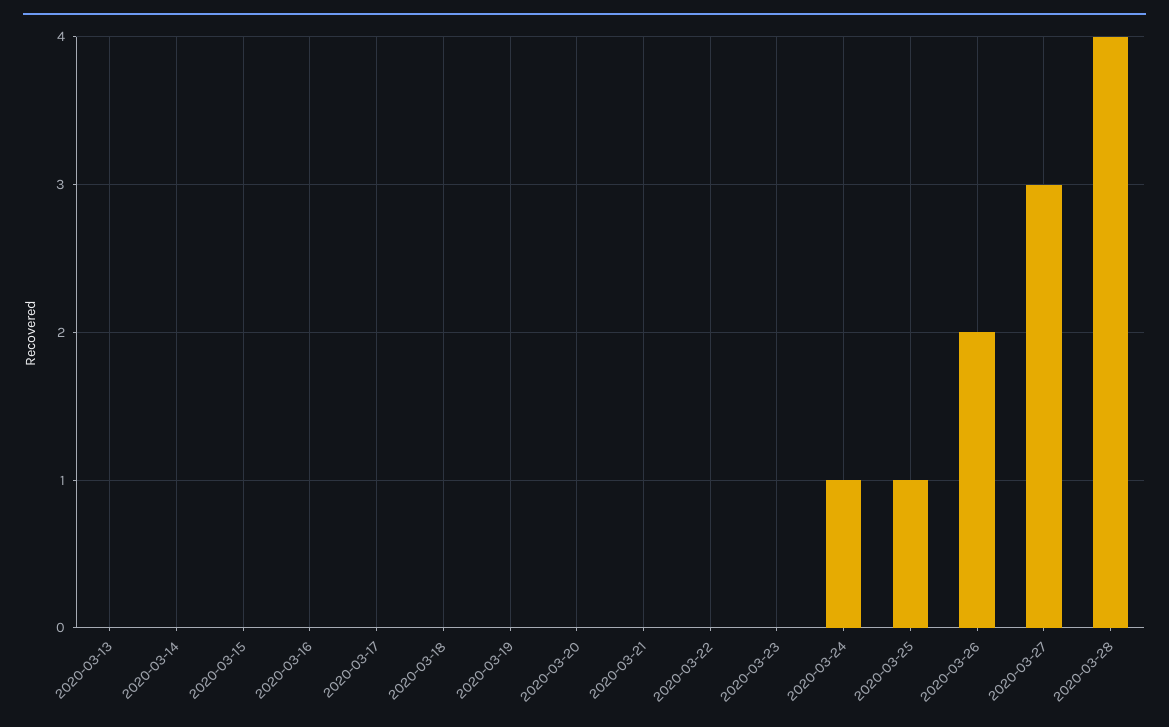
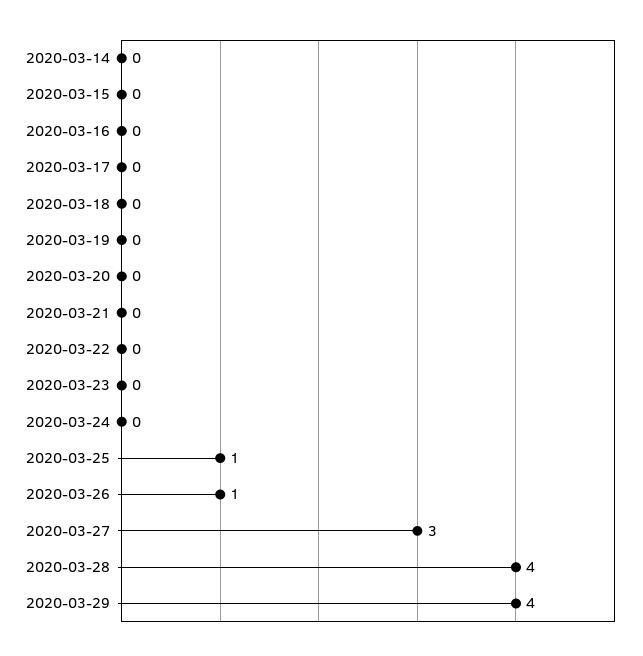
2020-03-13: 0 -> none
2020-03-24: 1 -> 0
2020-03-26: 2 -> 1
2020-03-29: none -> 4

